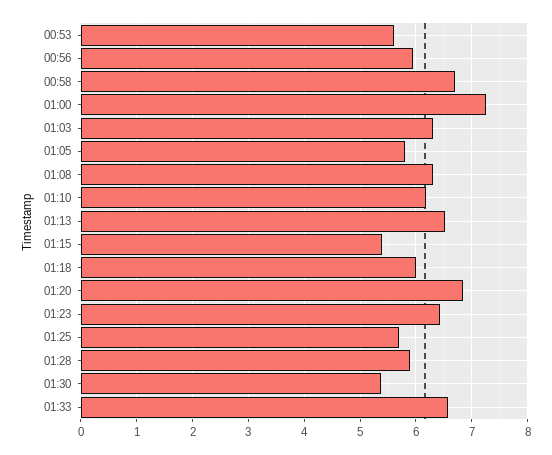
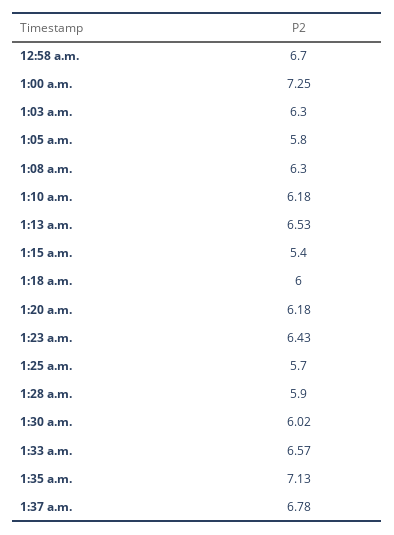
00:53: 5.6 -> none
00:56: 6 -> none
01:20: 6.8 -> 6.18
01:30: 5.4 -> 6.02
1:35 a.m.: none -> 7.13
1:37 a.m.: none -> 6.78

